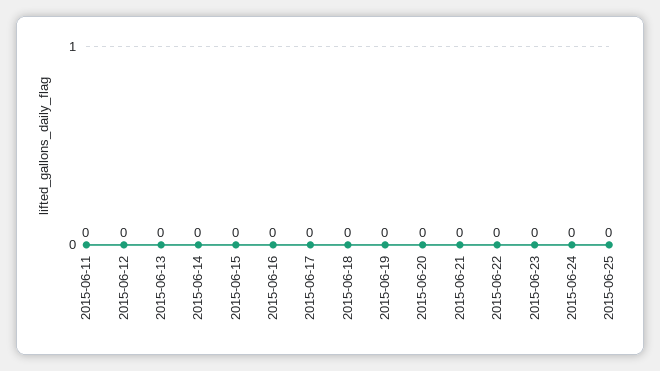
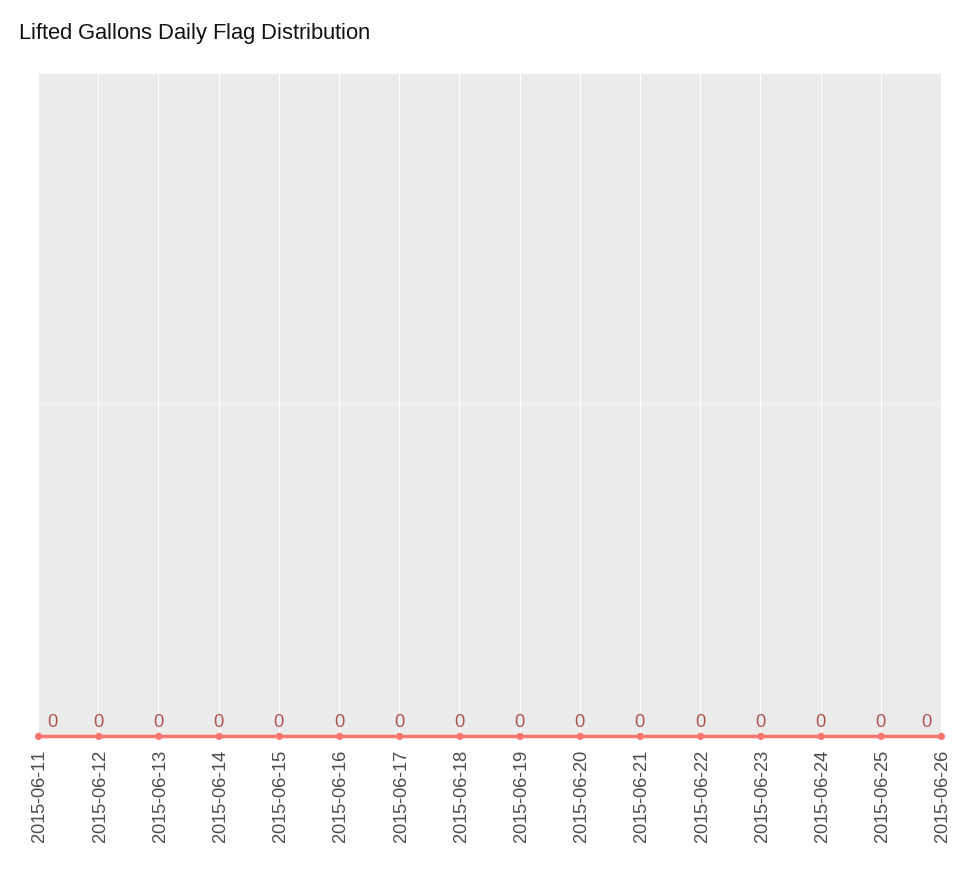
2015-06-26: none -> 0

